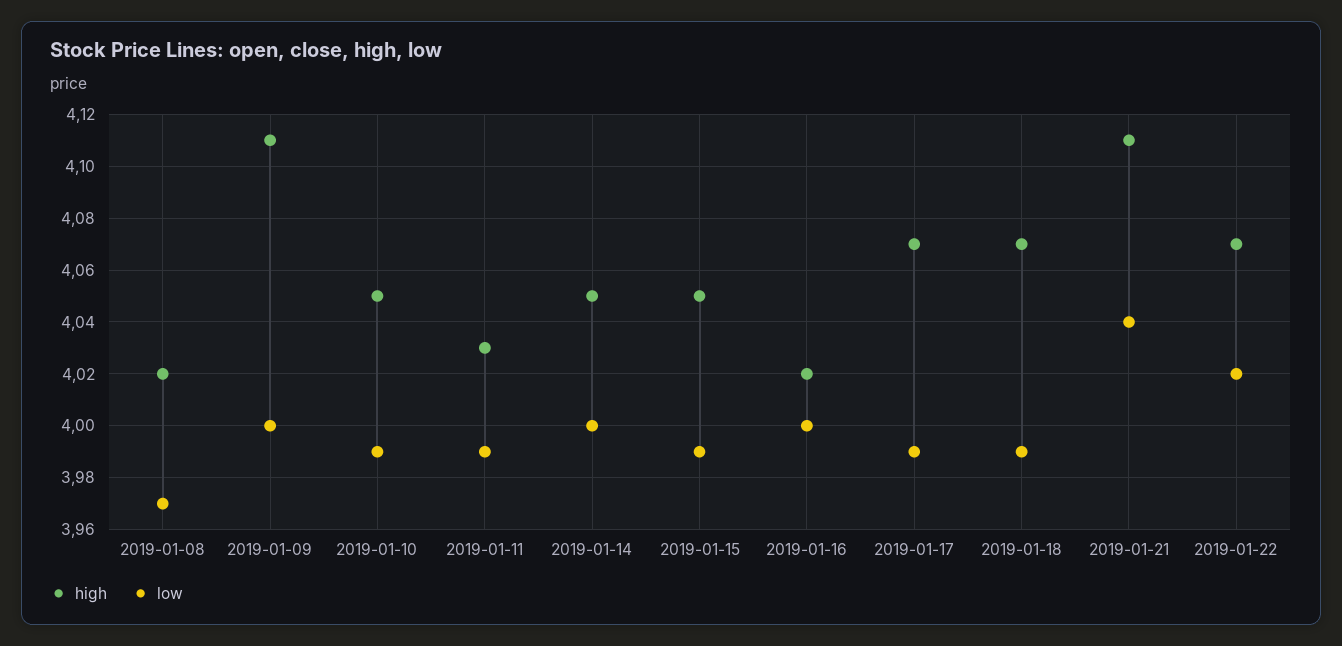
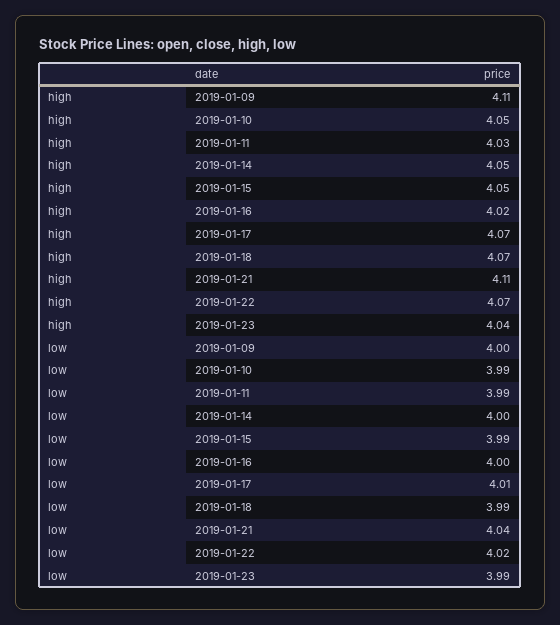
high, 2019-01-08: 4.02 -> none
low, 2019-01-08: 3.97 -> none
low, 2019-01-17: 3.99 -> 4.01
high, 2019-01-23: none -> 4.04
low, 2019-01-23: none -> 3.99

